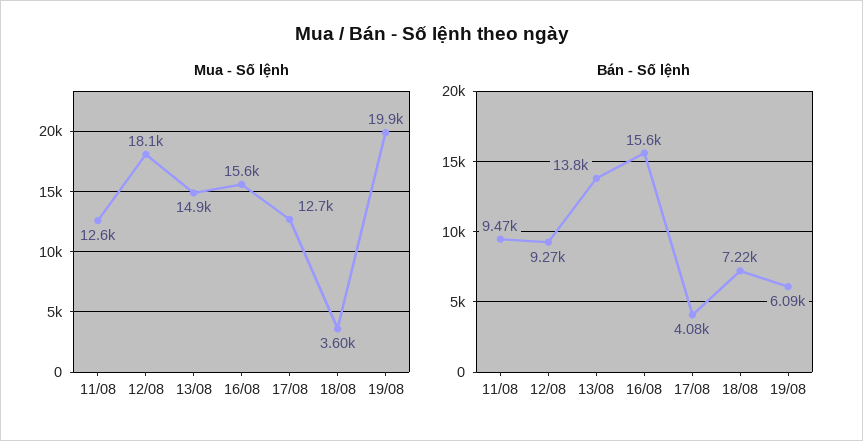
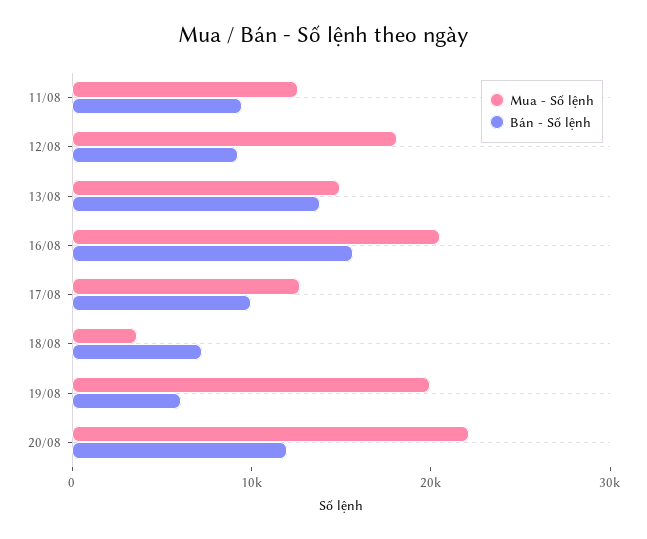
Mua - Số lệnh, 16/08: 15600 -> 20000
Bán - Số lệnh, 17/08: 4080 -> 10000
Mua - Số lệnh, 20/08: none -> 22000
Bán - Số lệnh, 20/08: none -> 12000

